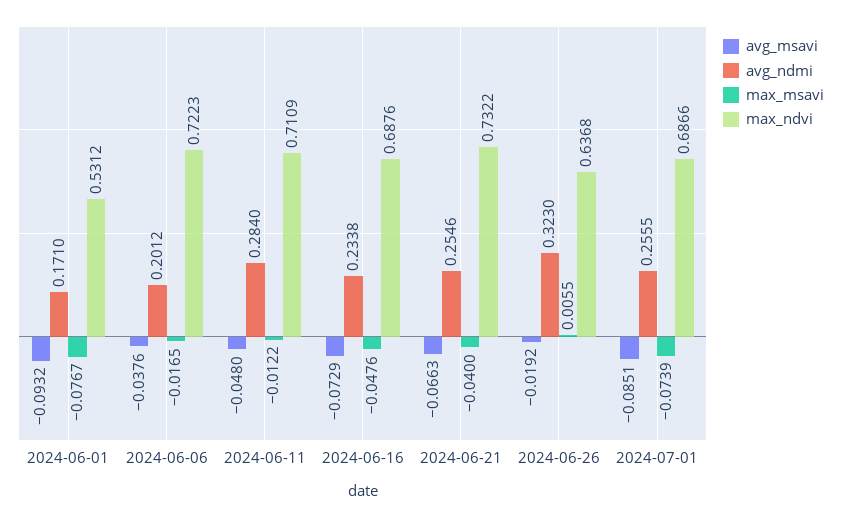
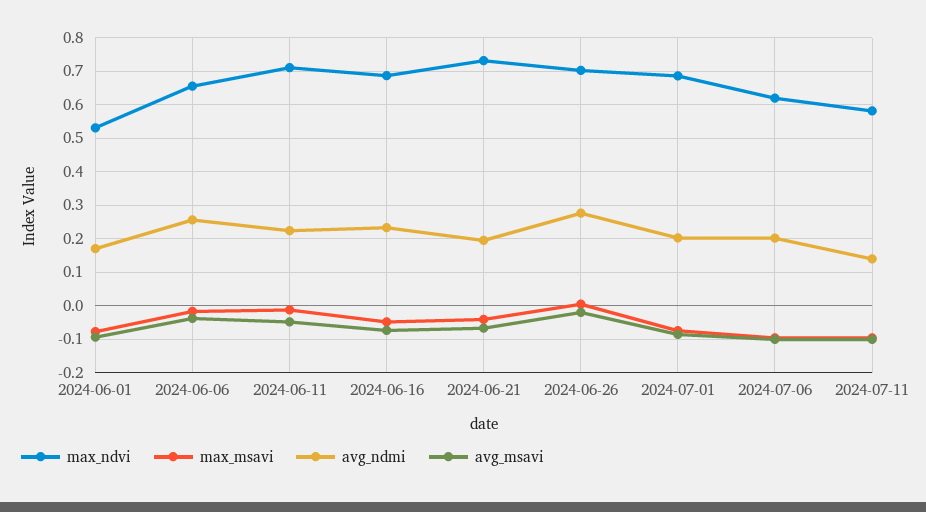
avg_ndmi, 2024-06-06: 0.2012 -> 0.26
max_ndvi, 2024-06-06: 0.7223 -> 0.66
avg_ndmi, 2024-06-11: 0.284 -> 0.22
avg_ndmi, 2024-06-21: 0.2546 -> 0.2
avg_ndmi, 2024-06-26: 0.323 -> 0.28
max_ndvi, 2024-06-26: 0.6368 -> 0.7
avg_ndmi, 2024-07-01: 0.2555 -> 0.2
max_ndvi, 2024-07-06: none -> 0.62
max_msavi, 2024-07-06: none -> -0.1
avg_ndmi, 2024-07-06: none -> 0.2
avg_msavi, 2024-07-06: none -> -0.1
max_ndvi, 2024-07-11: none -> 0.58
max_msavi, 2024-07-11: none -> -0.1
avg_ndmi, 2024-07-11: none -> 0.14
avg_msavi, 2024-07-11: none -> -0.1

